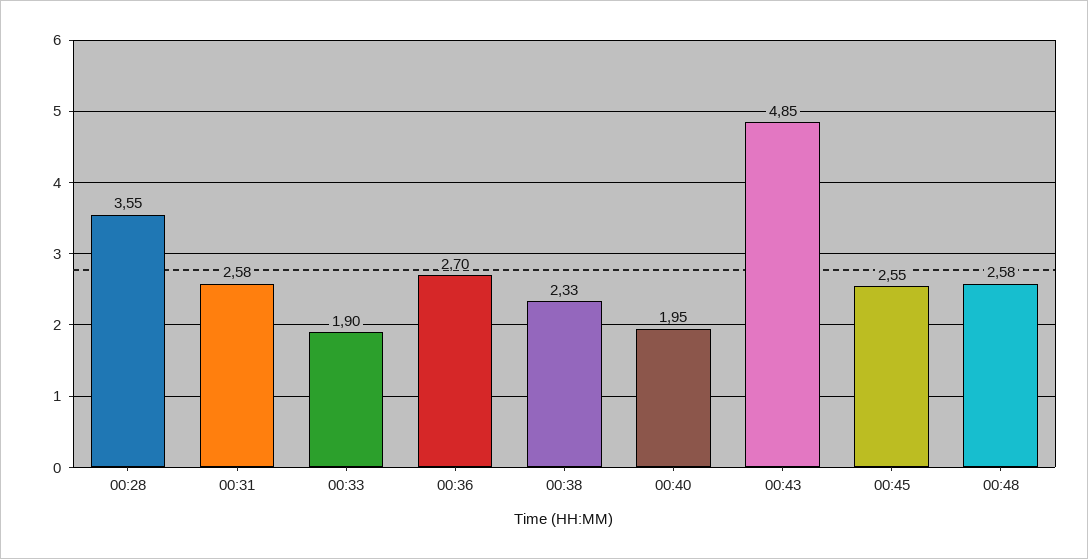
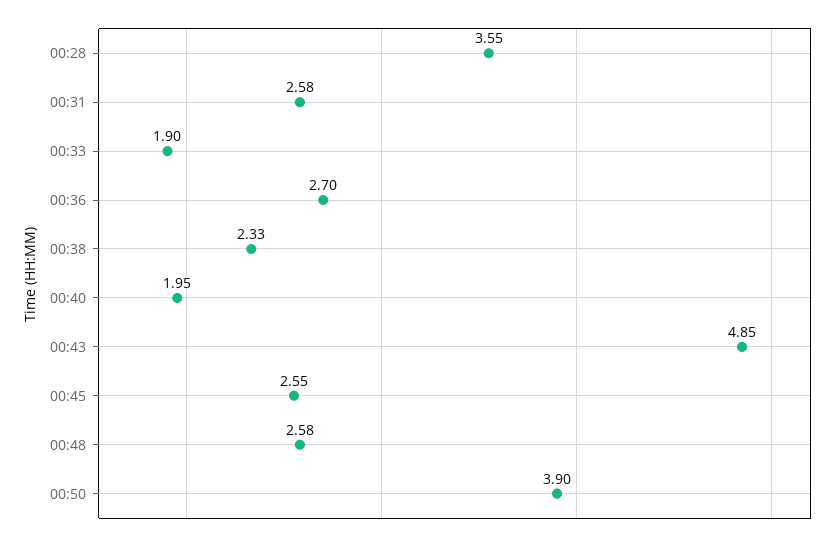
00:50: none -> 3.9

